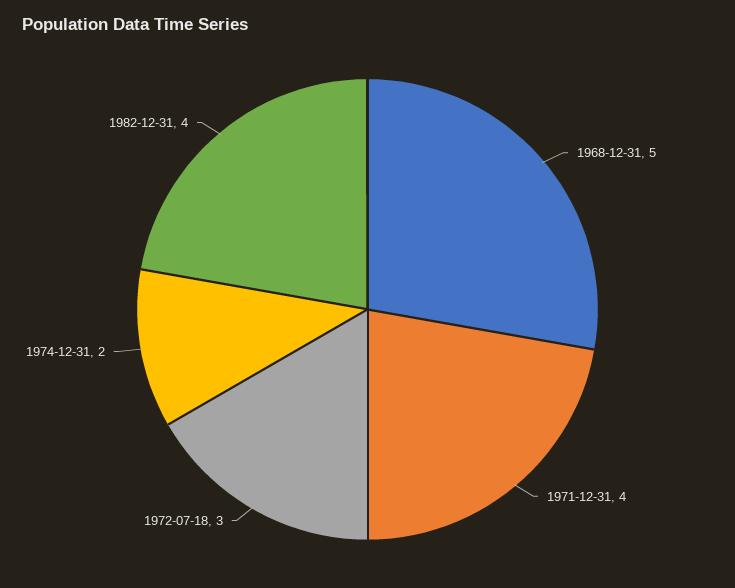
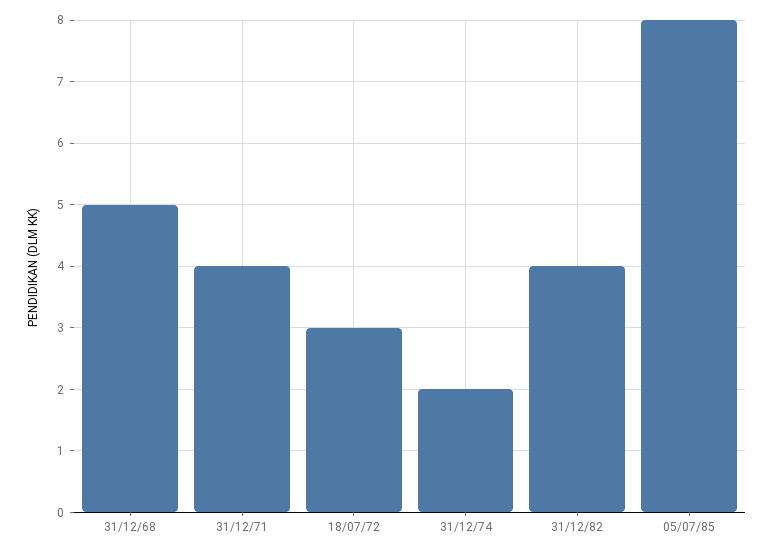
05/07/85: none -> 8

